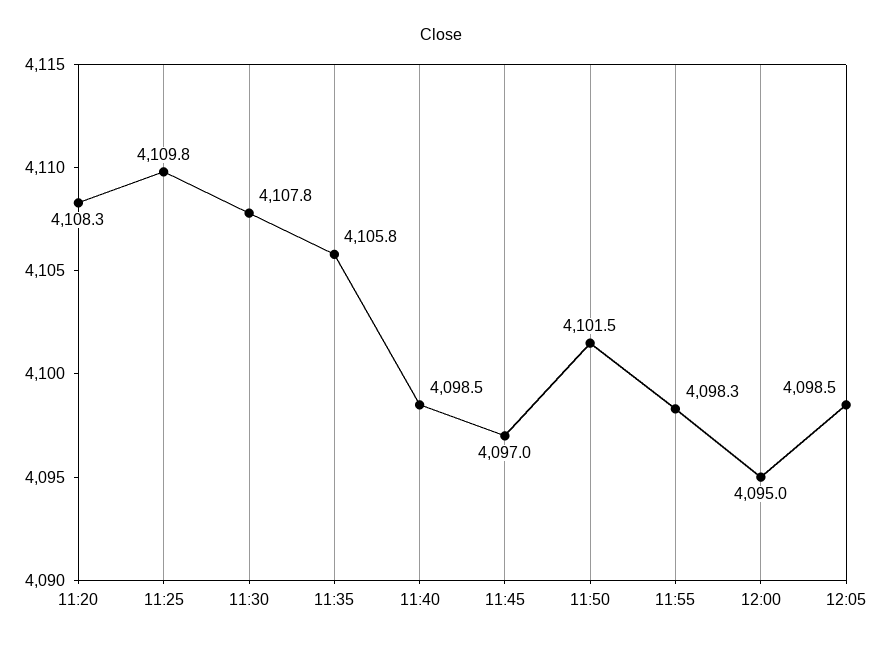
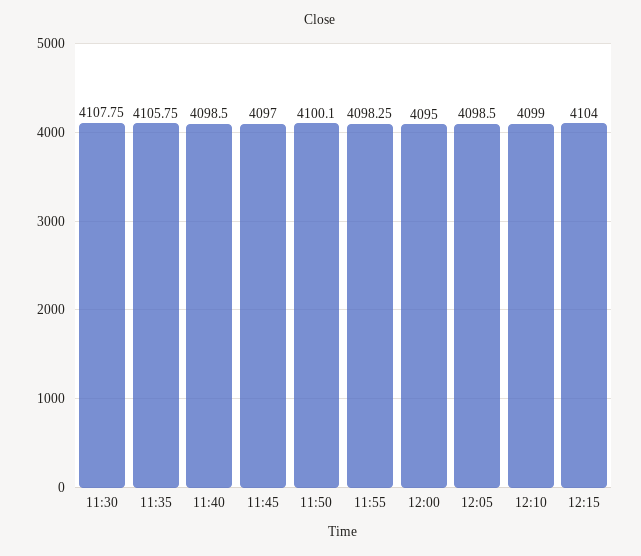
11:20: 4108.3 -> none
11:25: 4109.8 -> none
11:50: 4101.5 -> 4100.1
12:10: none -> 4099
12:15: none -> 4104

